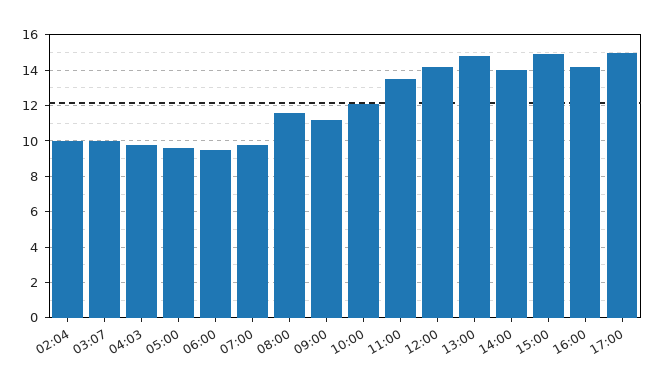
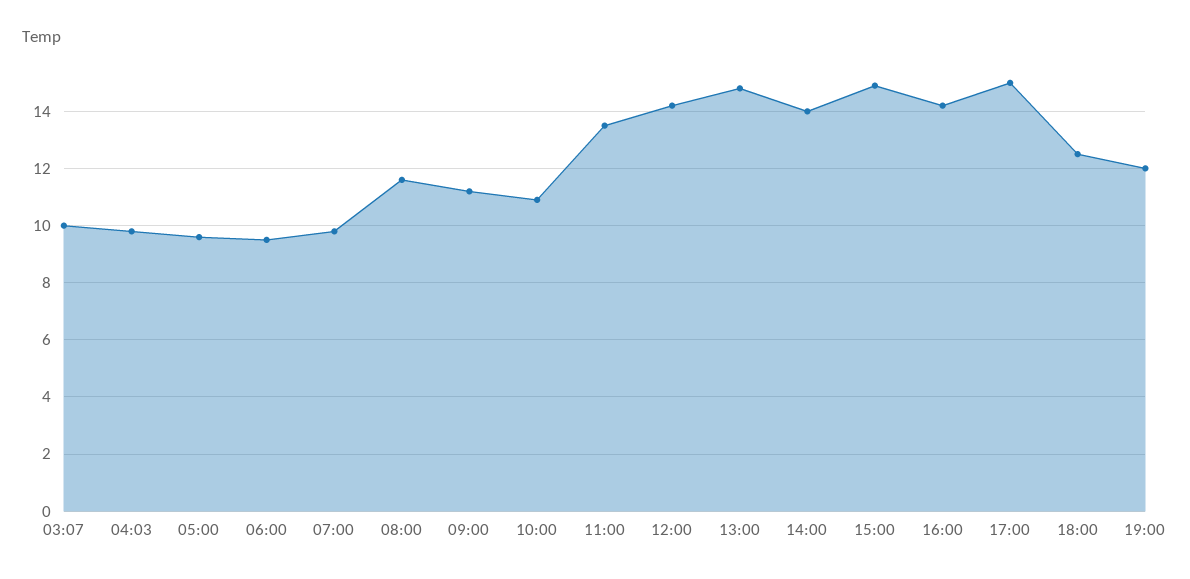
02:04: 10 -> none
10:00: 12 -> 11
18:00: none -> 12.5
19:00: none -> 12

